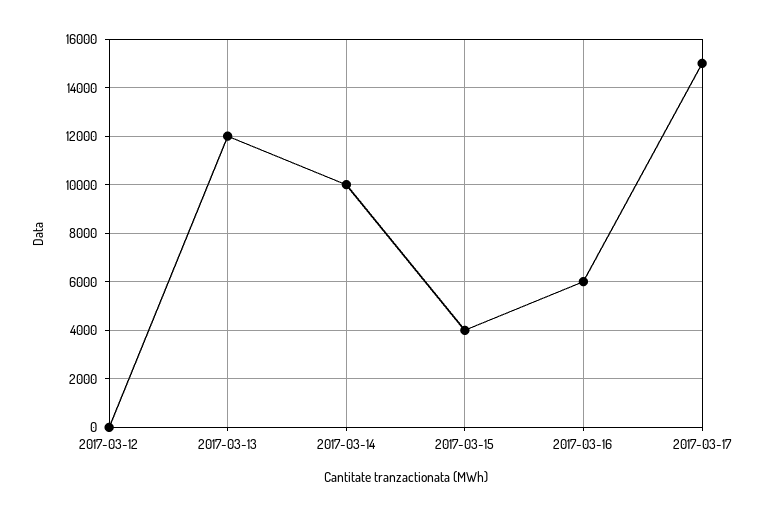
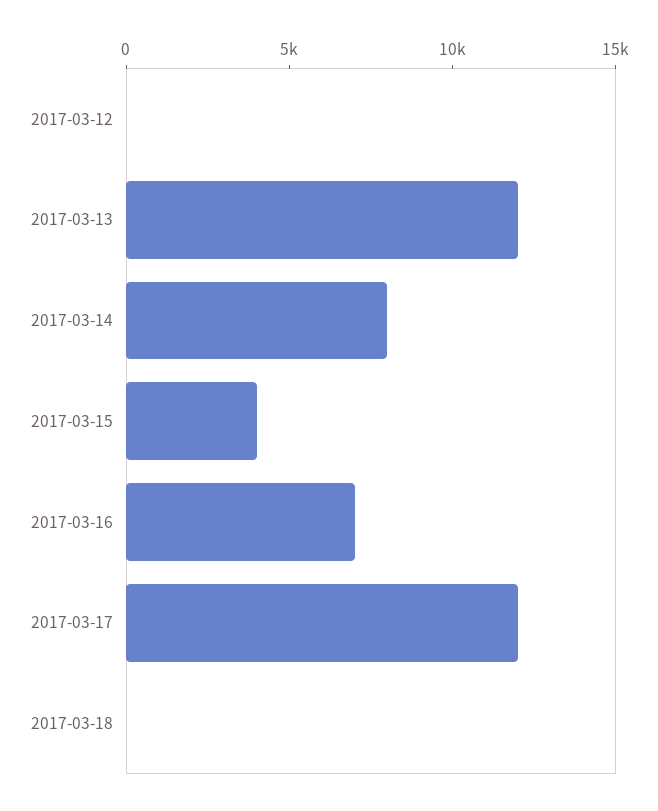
2017-03-14: 10000 -> 8000
2017-03-16: 6000 -> 7000
2017-03-17: 15000 -> 12000
2017-03-18: none -> 0

